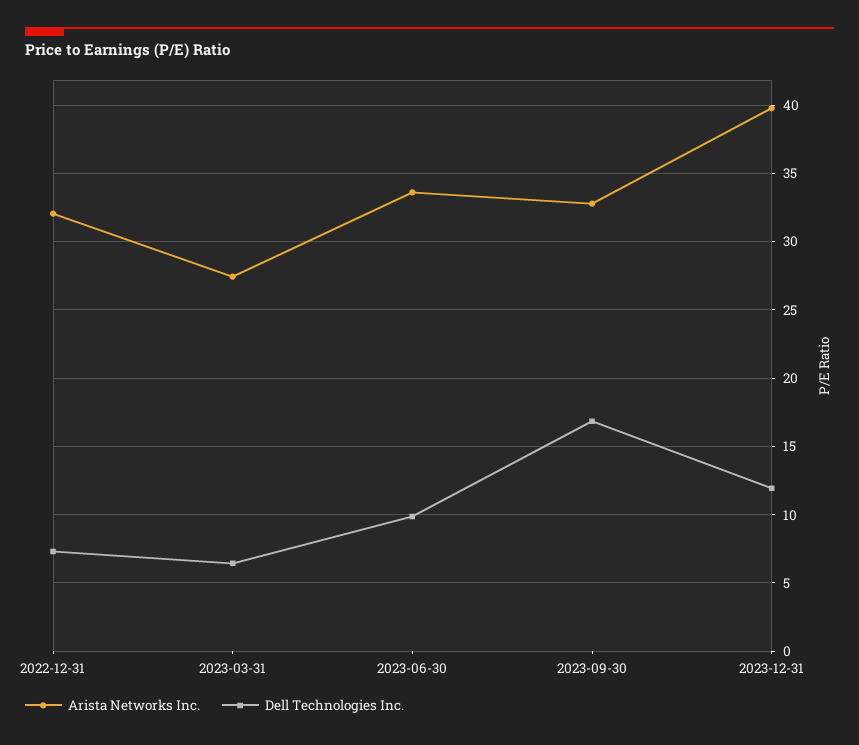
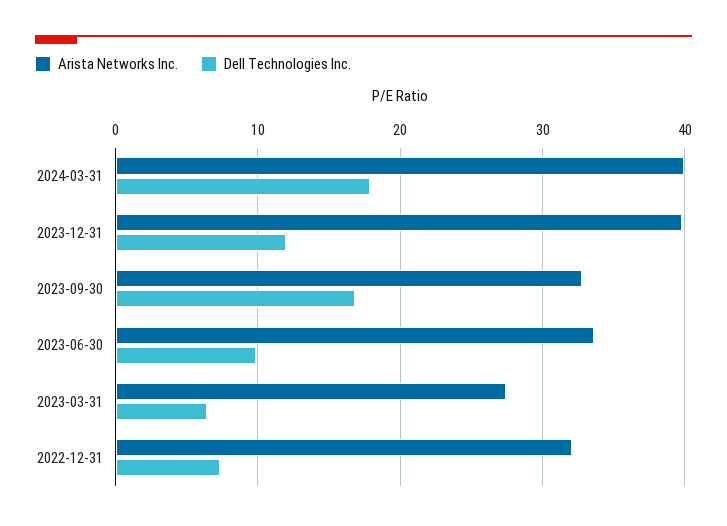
Arista Networks Inc., 2024-03-31: none -> 40
Dell Technologies Inc., 2024-03-31: none -> 18

